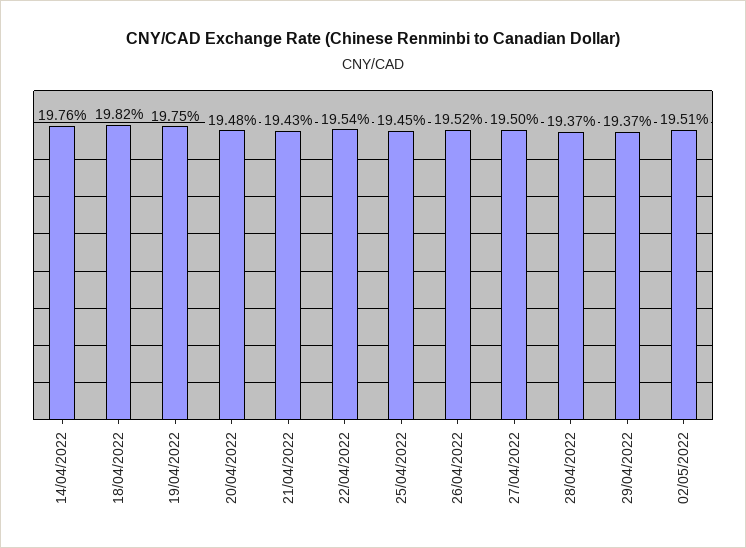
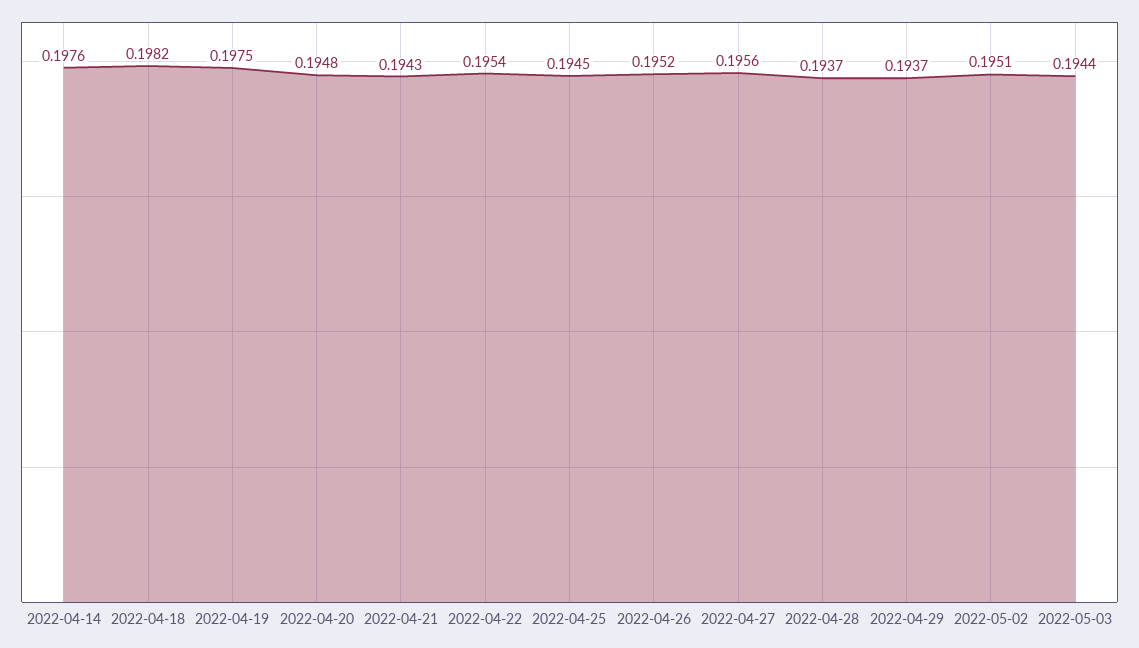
27/04/2022: 0.195 -> 0.1956
2022-05-03: none -> 0.1944

